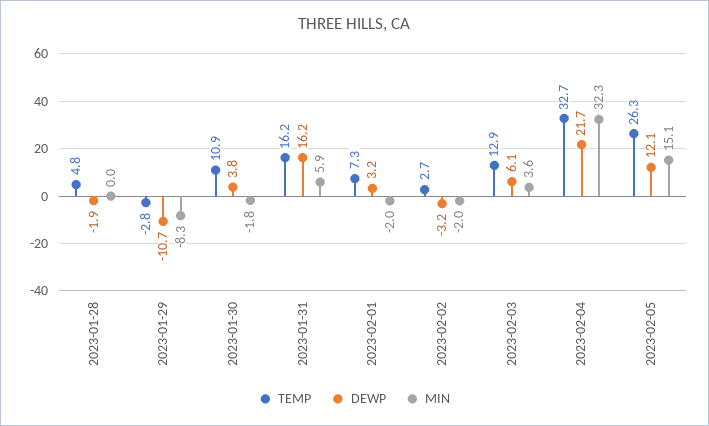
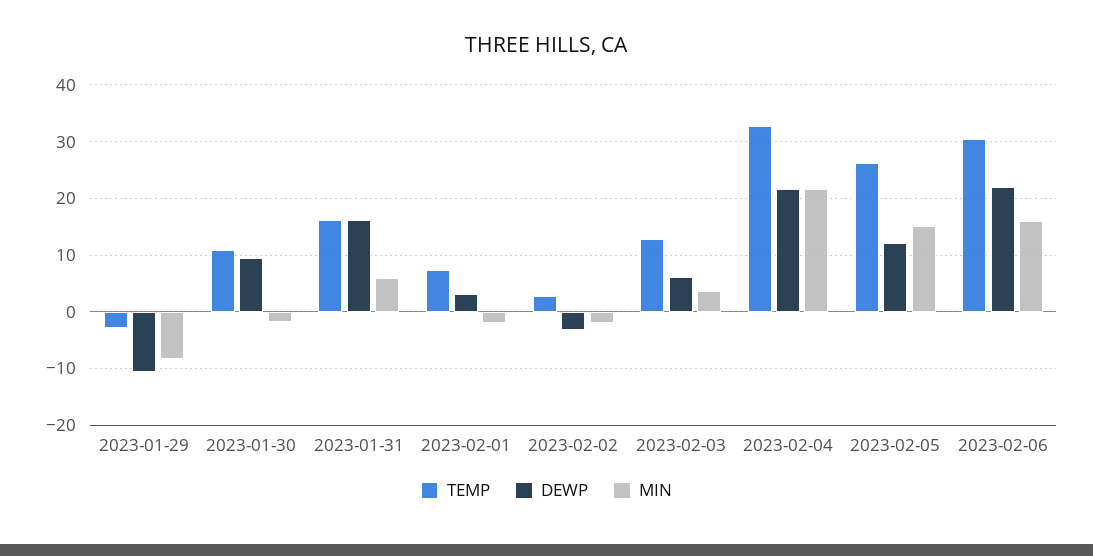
TEMP, 2023-01-28: 4.8 -> none
DEWP, 2023-01-28: -1.9 -> none
MIN, 2023-01-28: 0 -> none
DEWP, 2023-01-30: 3.8 -> 10
MIN, 2023-02-04: 32.3 -> 22
TEMP, 2023-02-06: none -> 30
DEWP, 2023-02-06: none -> 22
MIN, 2023-02-06: none -> 16

